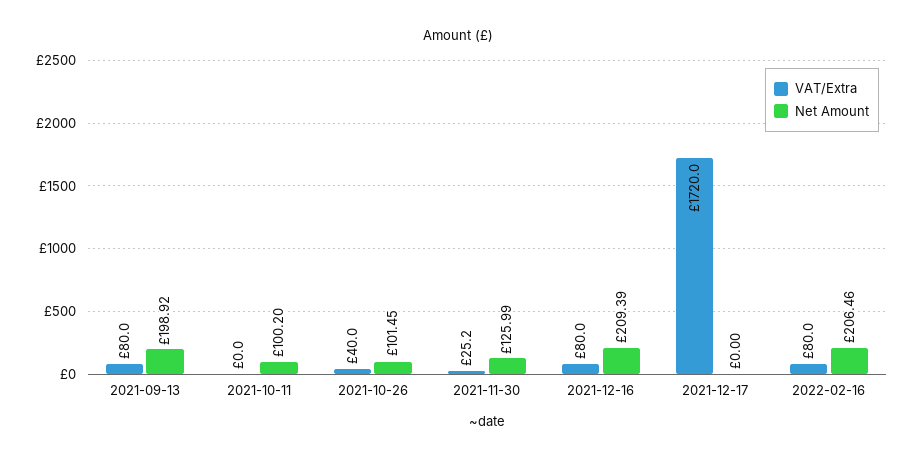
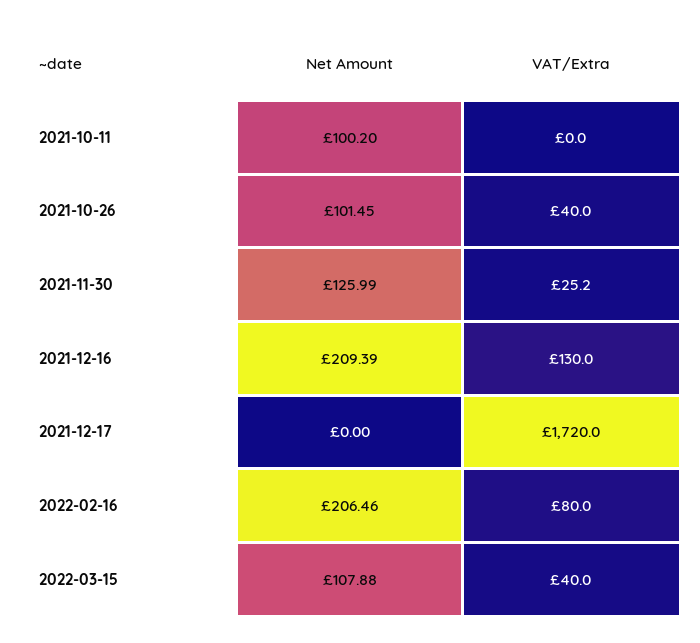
VAT/Extra, 2021-09-13: 80 -> none
Net Amount, 2021-09-13: 198.92 -> none
VAT/Extra, 2021-12-16: 80 -> 130
Net Amount, 2022-03-15: none -> 107.88
VAT/Extra, 2022-03-15: none -> 40

